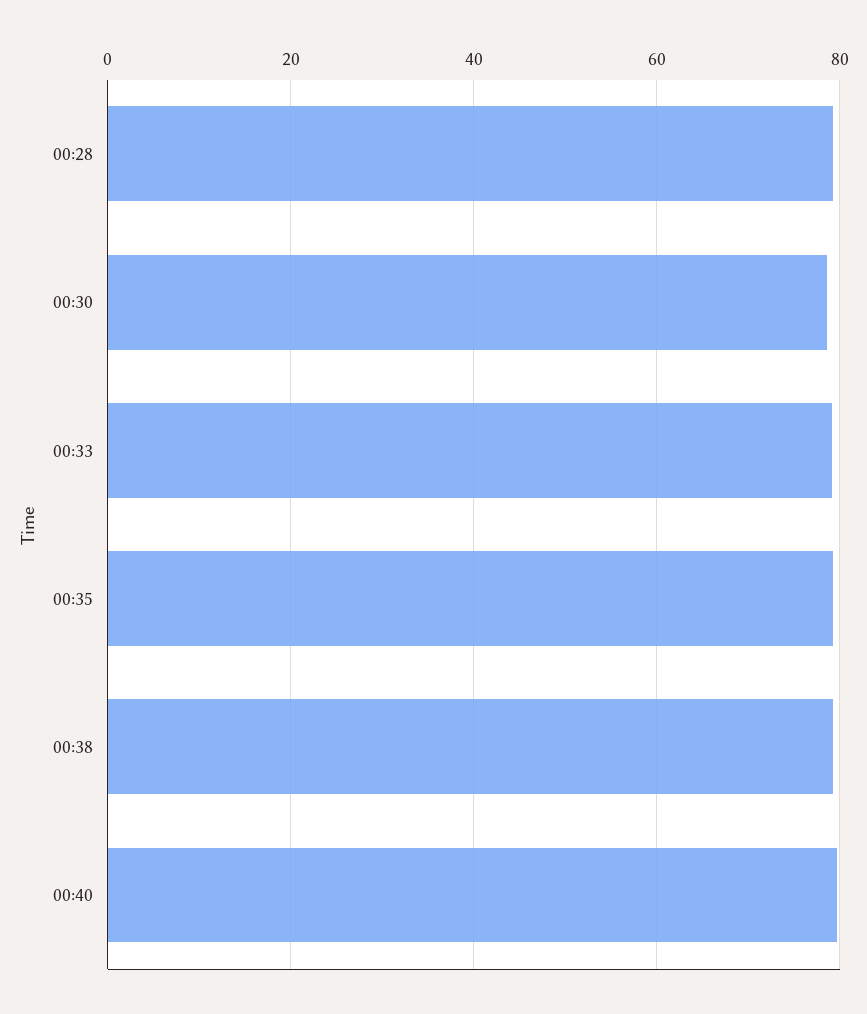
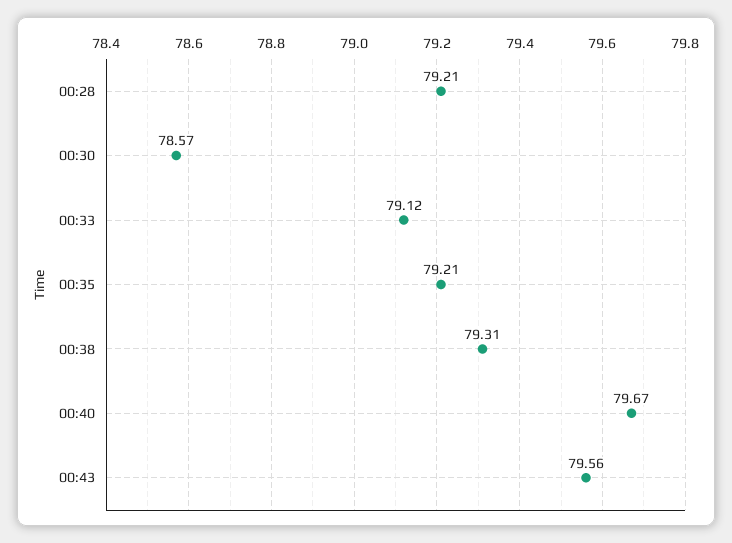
00:43: none -> 79.56

